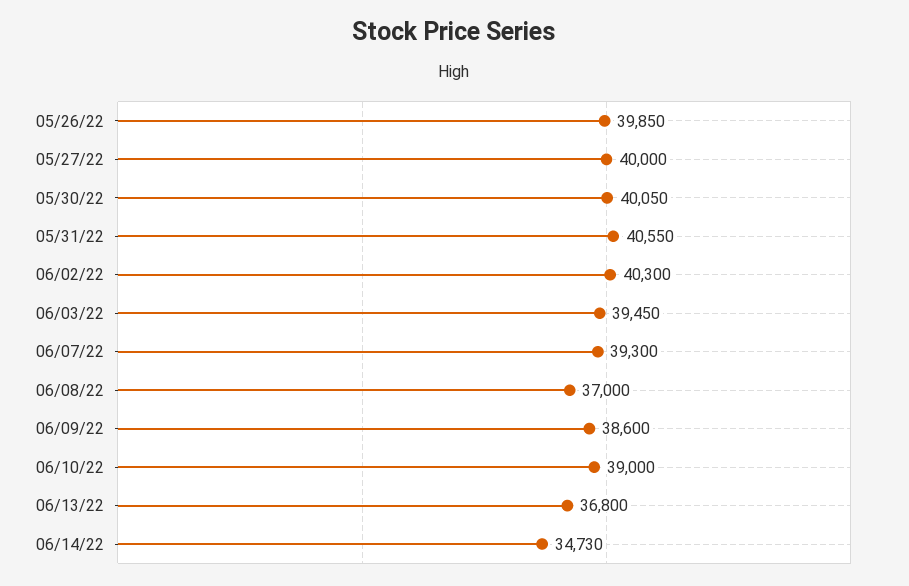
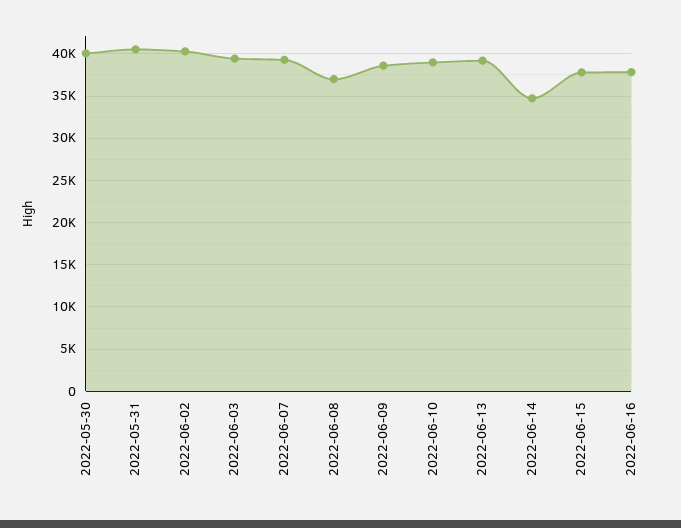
05/26/22: 39850 -> none
05/27/22: 40000 -> none
06/13/22: 36800 -> 39000
2022-06-15: none -> 38000
2022-06-16: none -> 38000

